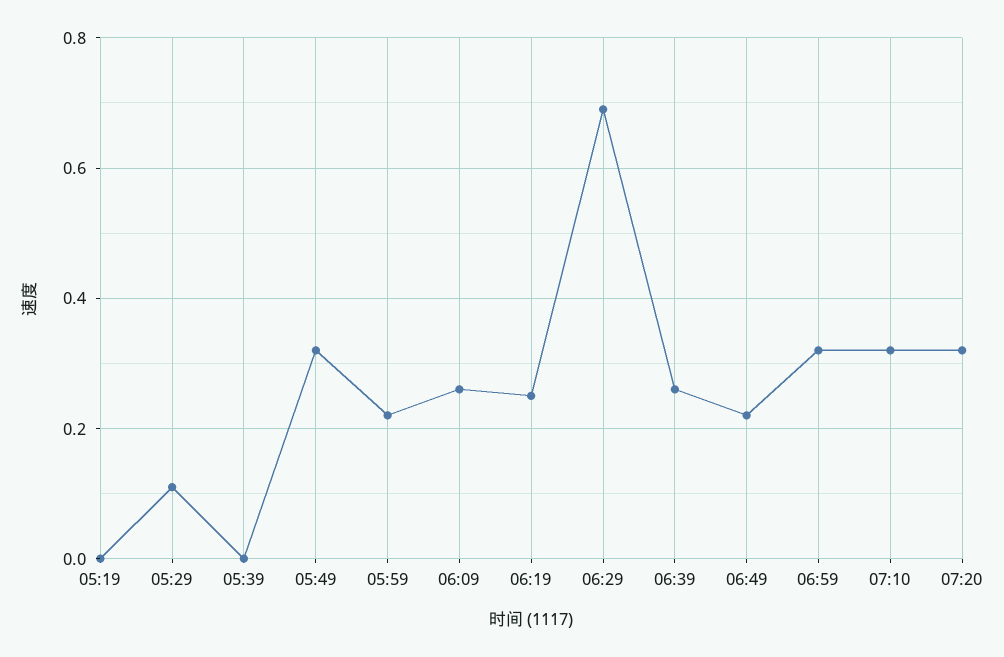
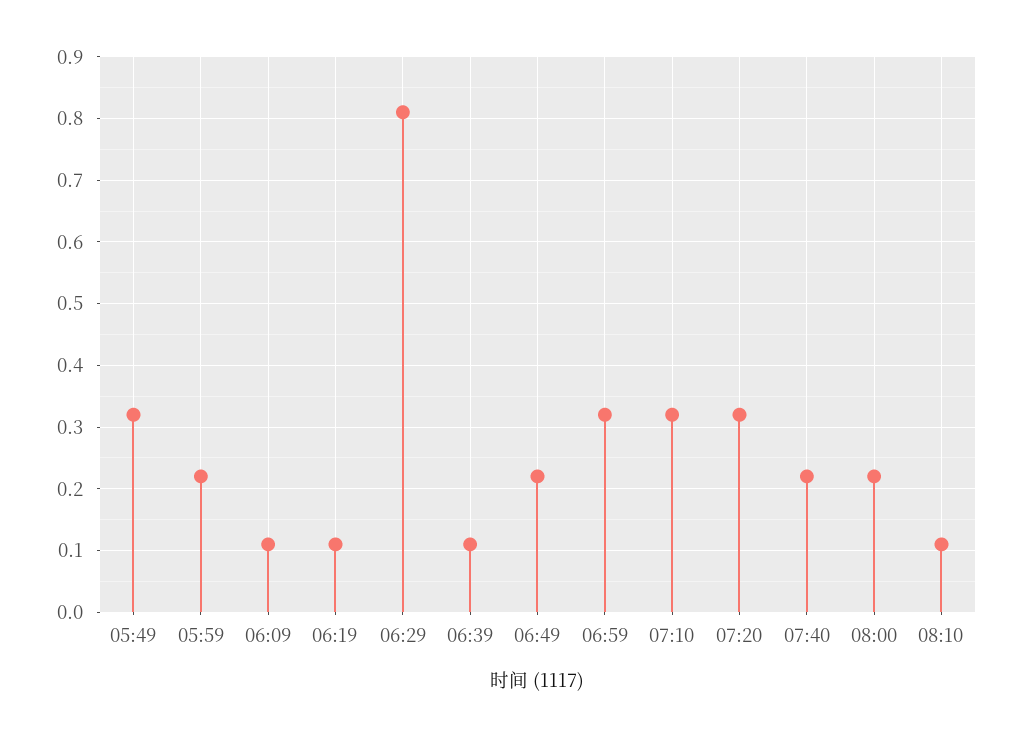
05:19: 0 -> none
05:29: 0.1 -> none
05:39: 0 -> none
06:09: 0.25 -> 0.11
06:19: 0.25 -> 0.11
06:29: 0.7 -> 0.81
06:39: 0.25 -> 0.11
07:40: none -> 0.22
08:00: none -> 0.22
08:10: none -> 0.11

